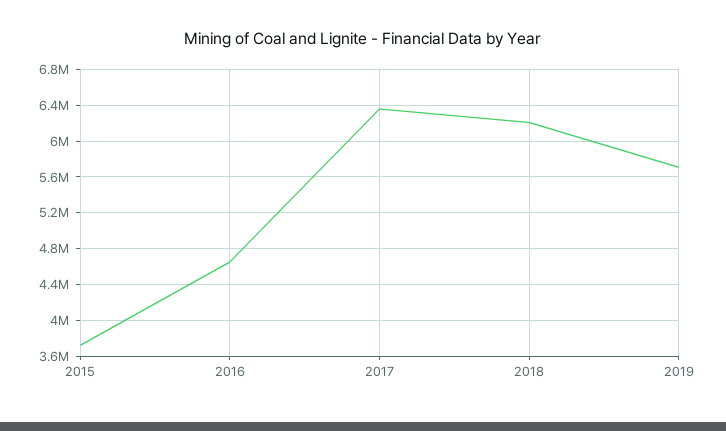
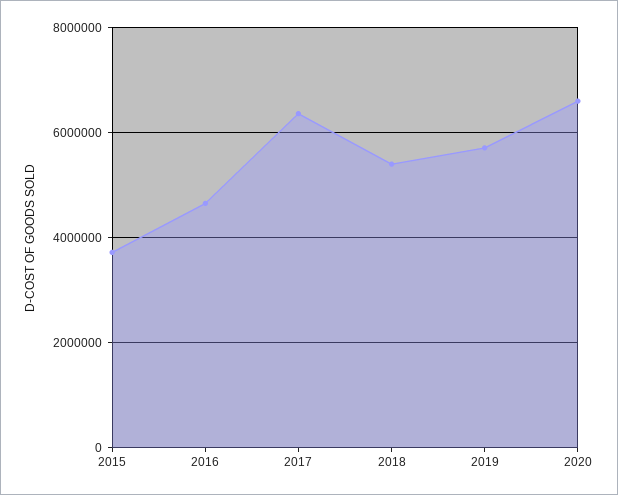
2018: 6200000 -> 5400000
2020: none -> 6600000

